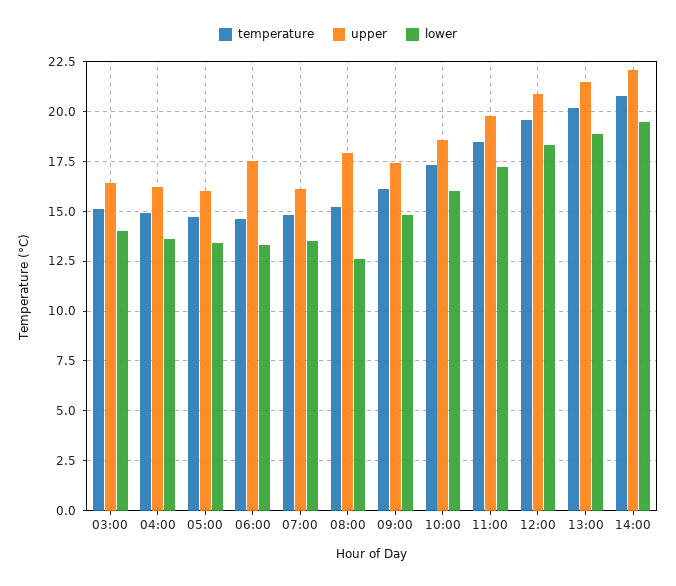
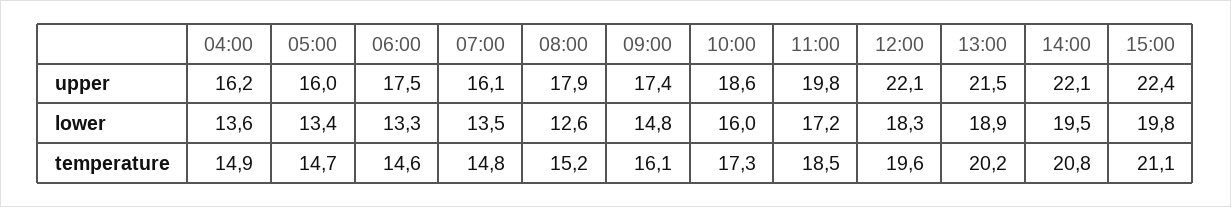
temperature, 03:00: 15 -> none
upper, 03:00: 16.5 -> none
lower, 03:00: 14 -> none
upper, 12:00: 21 -> 22.1
upper, 15:00: none -> 22.4
lower, 15:00: none -> 19.8
temperature, 15:00: none -> 21.1

